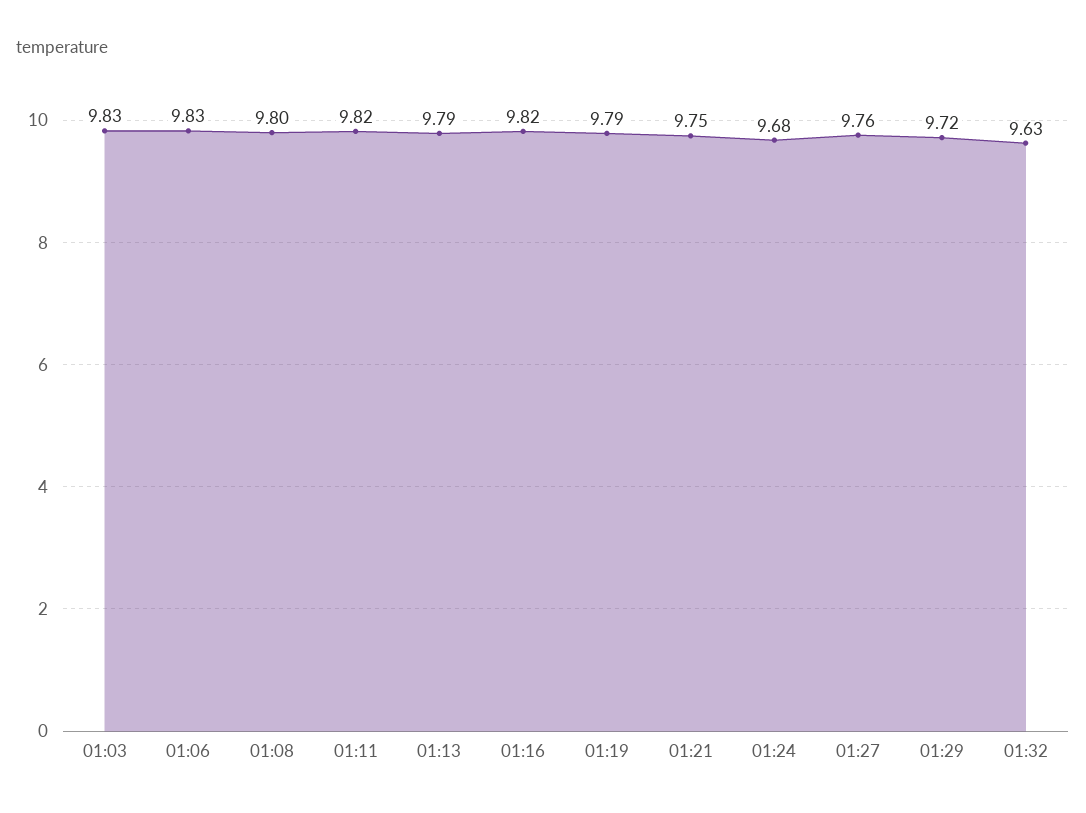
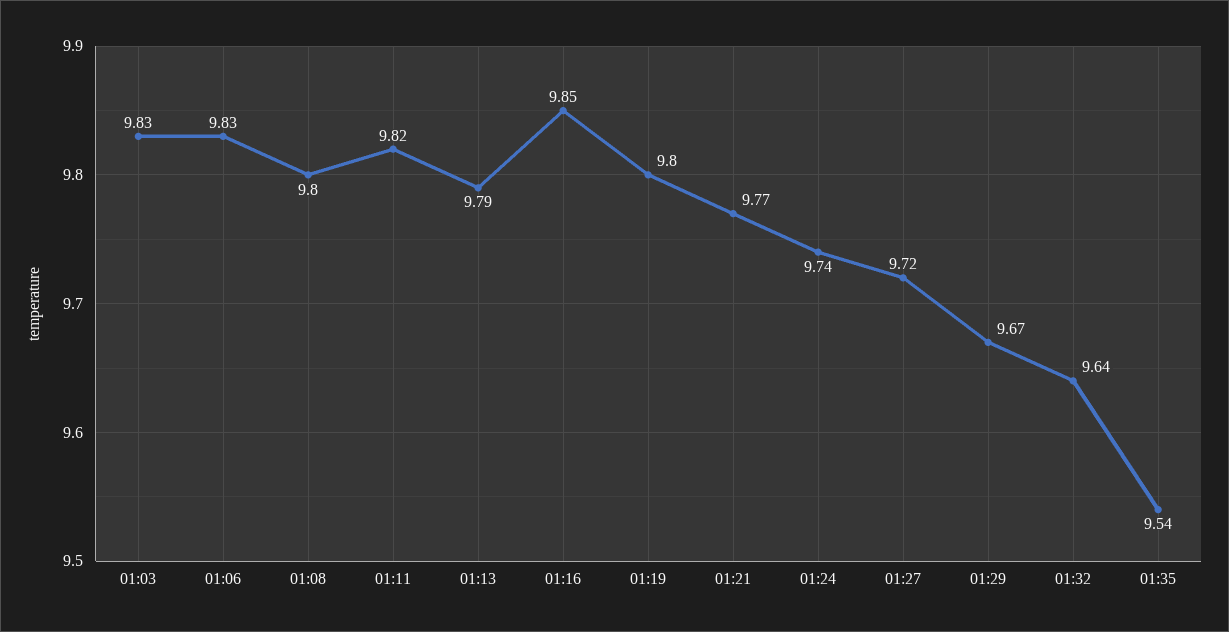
01:16: 9.82 -> 9.85
01:19: 9.79 -> 9.8
01:21: 9.75 -> 9.77
01:24: 9.68 -> 9.74
01:27: 9.76 -> 9.72
01:29: 9.72 -> 9.67
01:32: 9.63 -> 9.64
01:35: none -> 9.54

